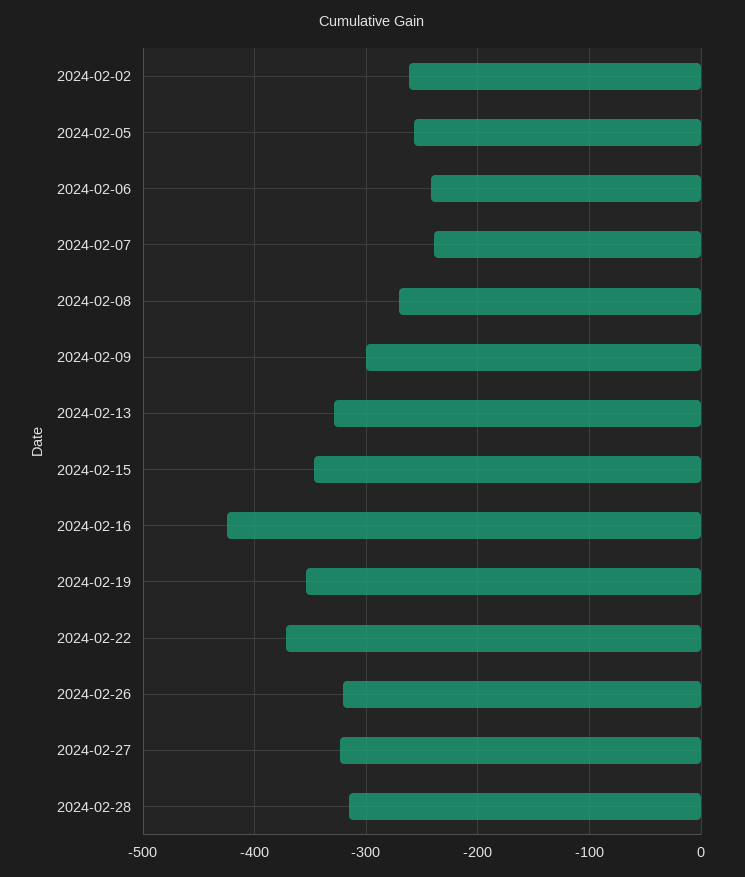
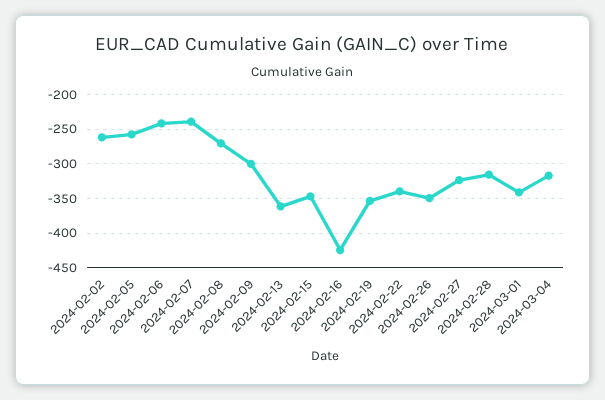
2024-02-13: -330 -> -360
2024-02-22: -370 -> -340
2024-02-26: -320 -> -350
2024-03-01: none -> -340
2024-03-04: none -> -320

